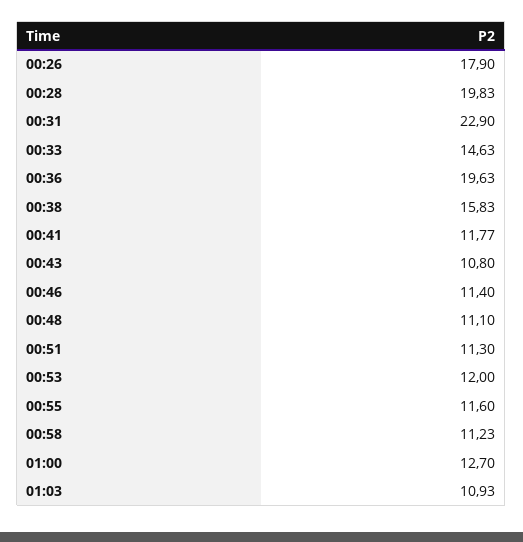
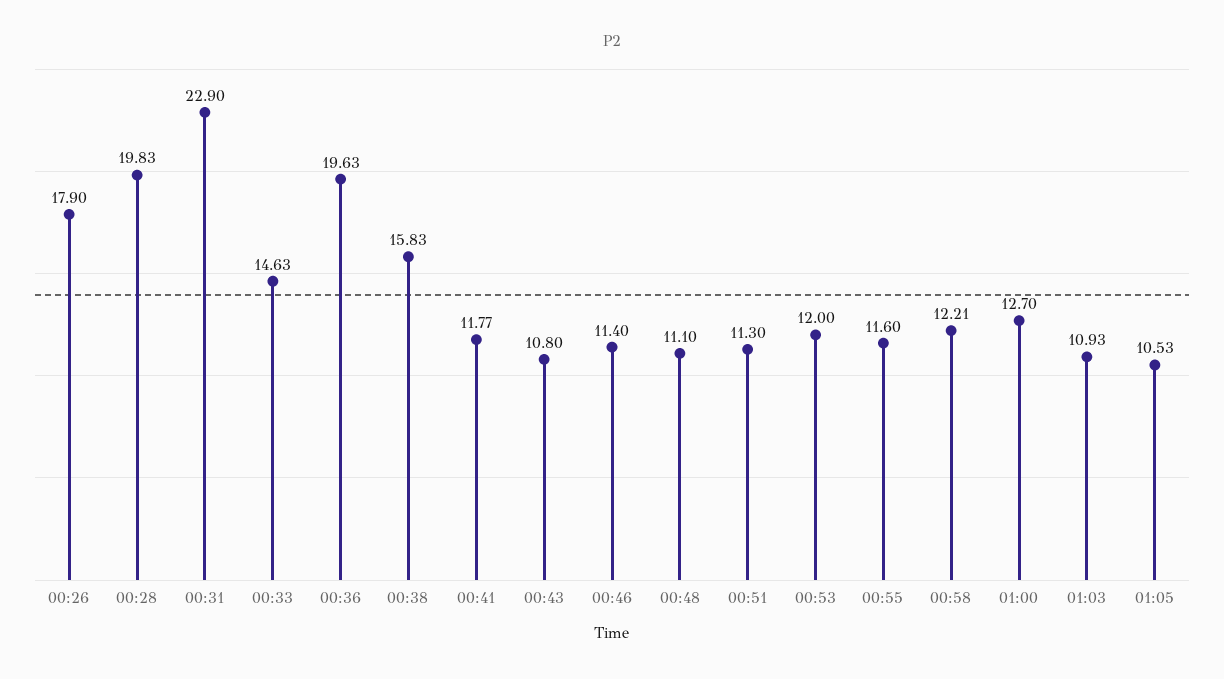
00:58: 11.23 -> 12.21
01:05: none -> 10.53

